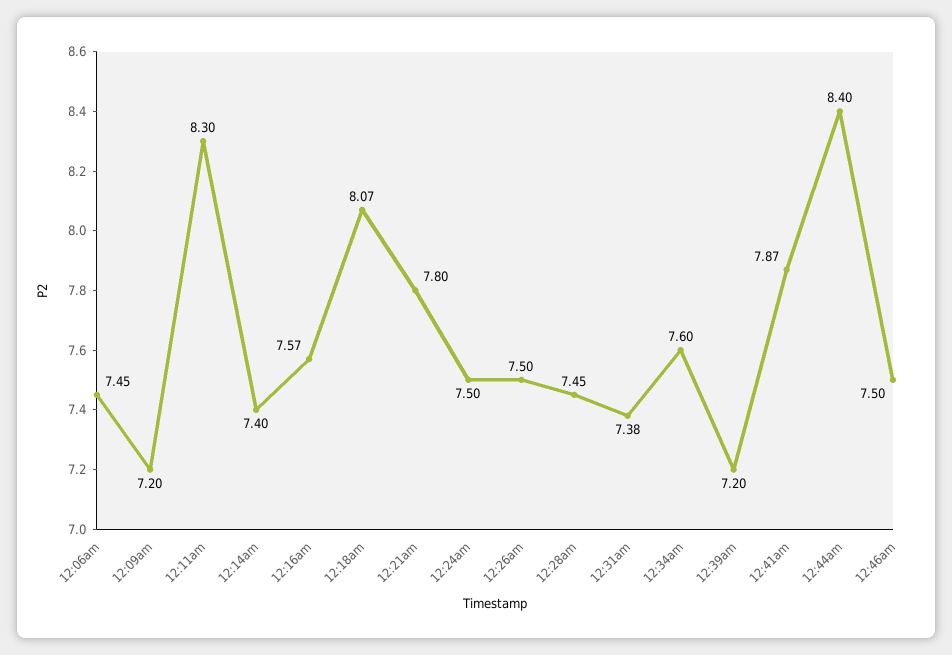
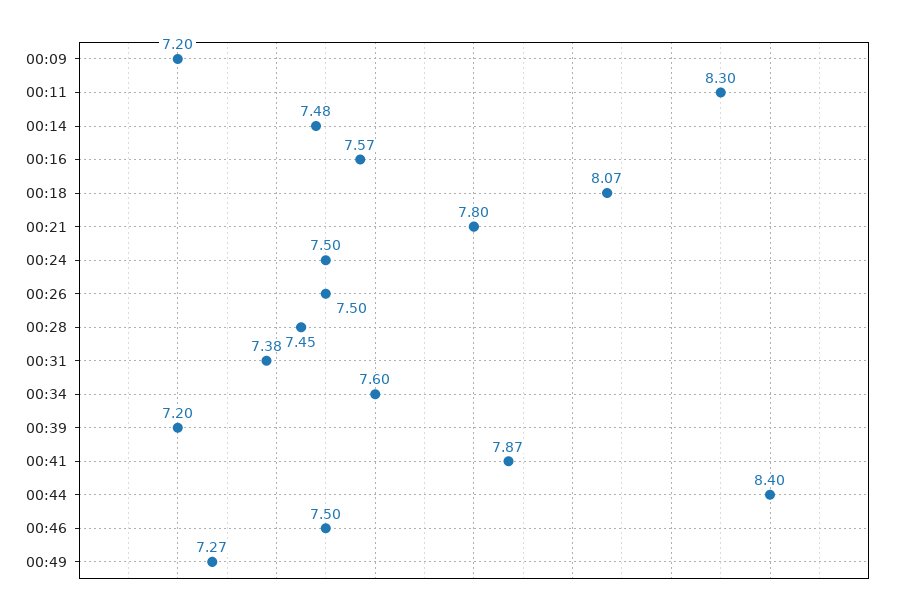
12:06am: 7.45 -> none
12:14am: 7.4 -> 7.48
00:49: none -> 7.27

